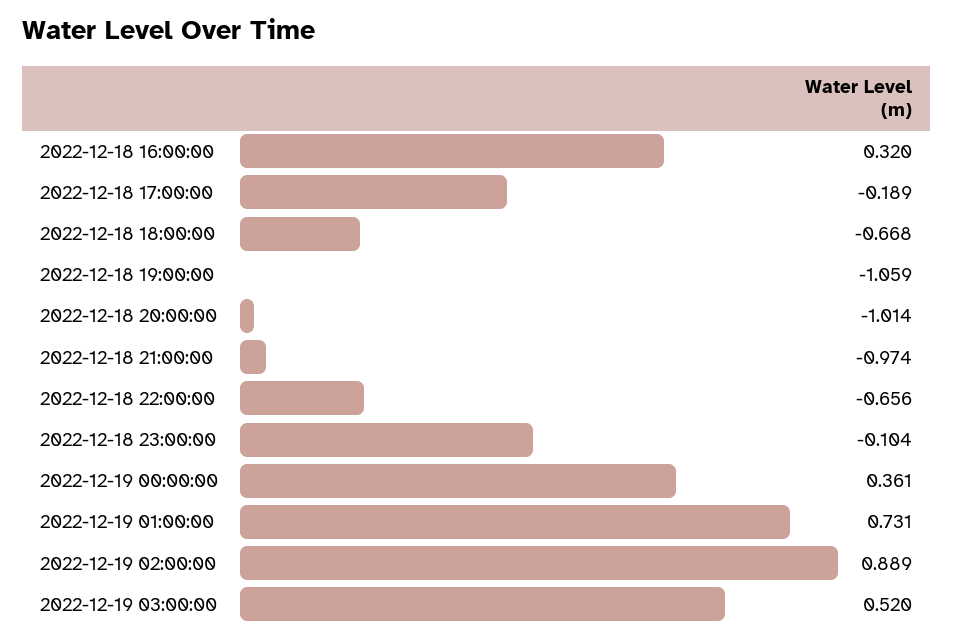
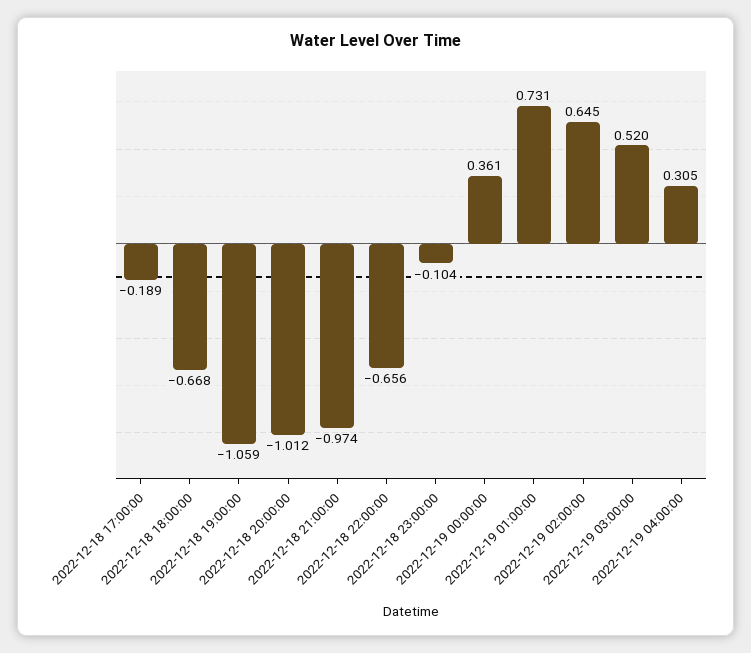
2022-12-18 16:00:00: 0.32 -> none
2022-12-18 20:00:00: -1.014 -> -1.012
2022-12-19 02:00:00: 0.889 -> 0.645
2022-12-19 04:00:00: none -> 0.305

